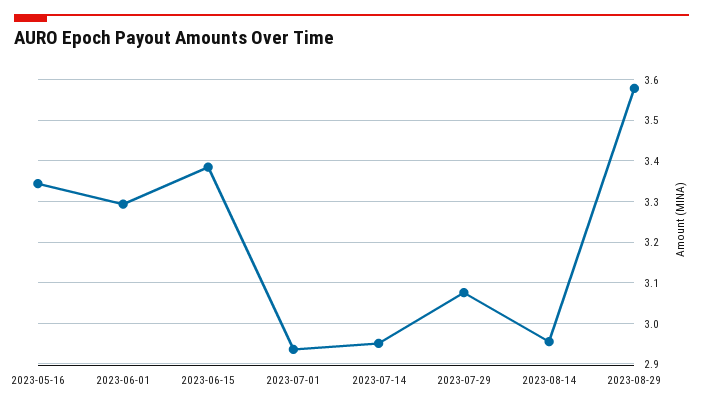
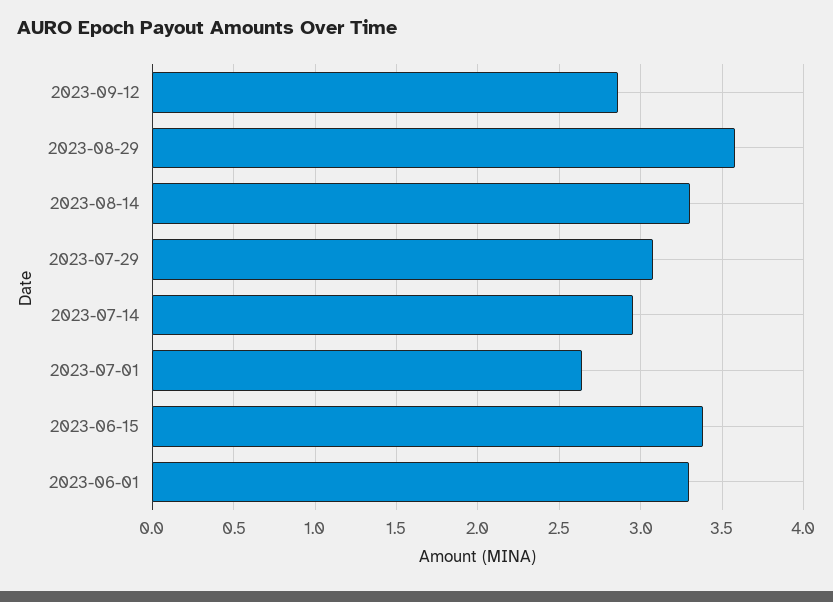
2023-05-16: 3.34 -> none
2023-07-01: 2.94 -> 2.65
2023-08-14: 2.96 -> 3.3
2023-09-12: none -> 2.85

